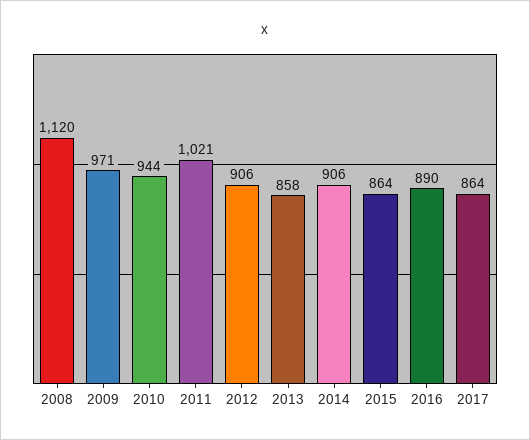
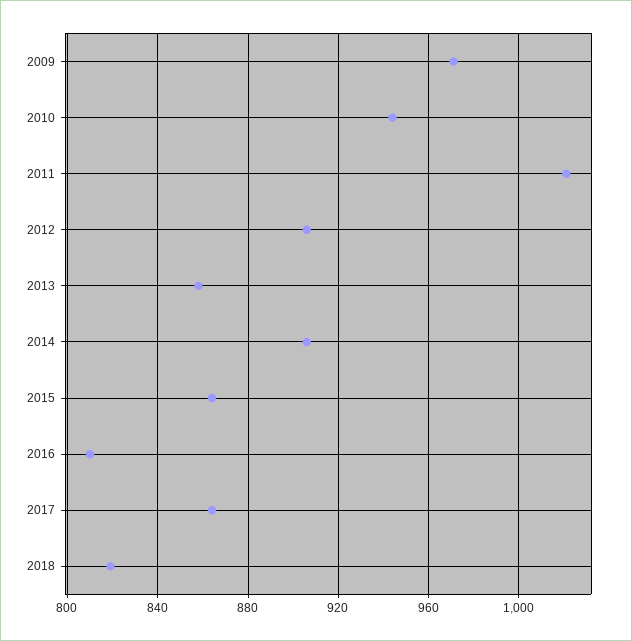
2008: 1120 -> none
2016: 890 -> 810
2018: none -> 820

